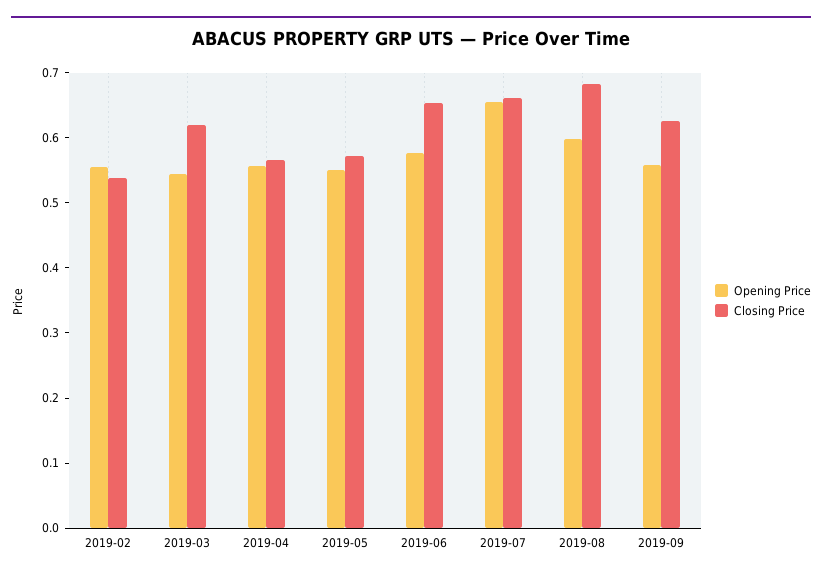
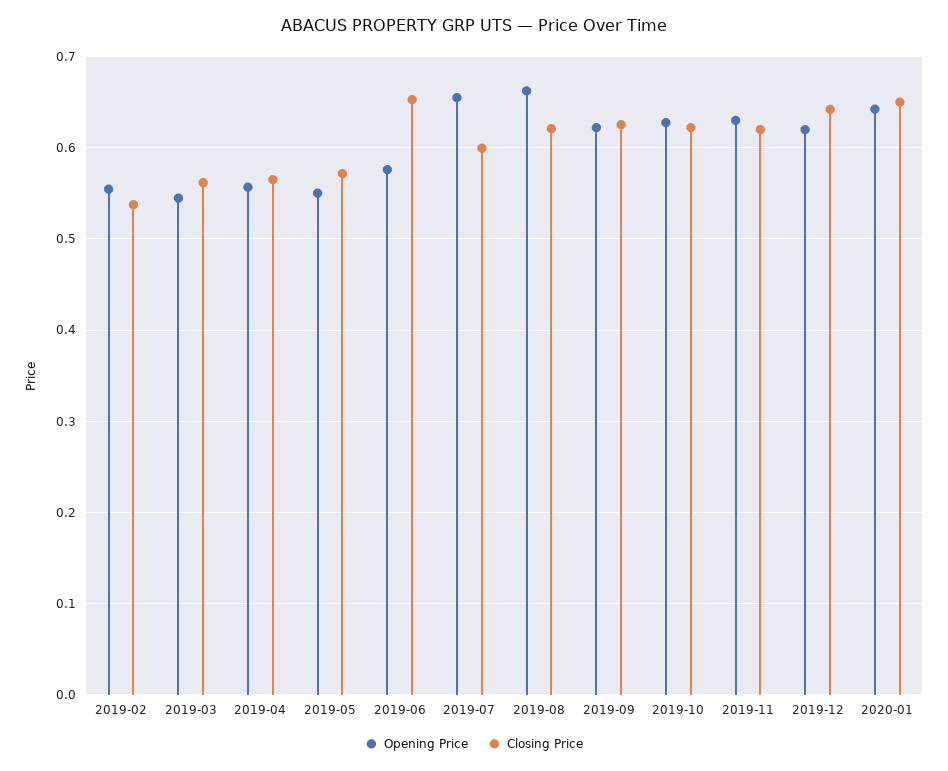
Closing Price, 2019-03: 0.62 -> 0.56
Closing Price, 2019-07: 0.66 -> 0.6
Opening Price, 2019-08: 0.6 -> 0.66
Closing Price, 2019-08: 0.68 -> 0.62
Opening Price, 2019-09: 0.56 -> 0.62
Opening Price, 2019-10: none -> 0.63
Closing Price, 2019-10: none -> 0.62
Opening Price, 2019-11: none -> 0.63
Closing Price, 2019-11: none -> 0.62
Opening Price, 2019-12: none -> 0.62
Closing Price, 2019-12: none -> 0.64
Opening Price, 2020-01: none -> 0.64
Closing Price, 2020-01: none -> 0.65

